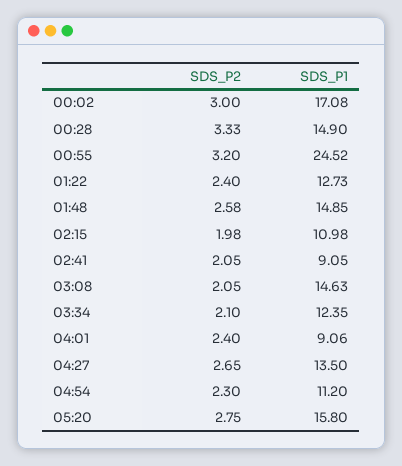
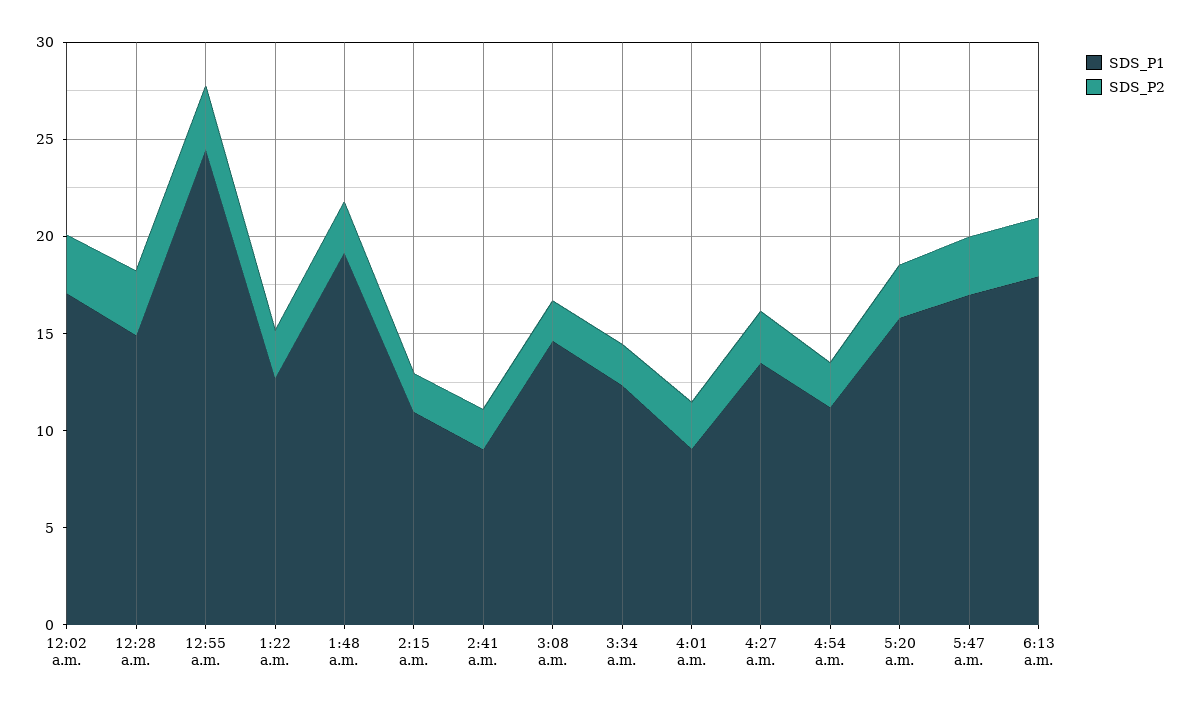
SDS_P1, 01:48: 14.85 -> 19
SDS_P1, 5:47 a.m.: none -> 17
SDS_P2, 5:47 a.m.: none -> 3
SDS_P1, 6:13 a.m.: none -> 18
SDS_P2, 6:13 a.m.: none -> 3

